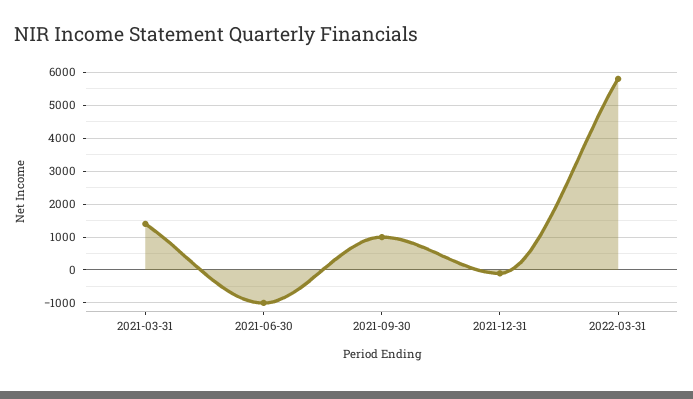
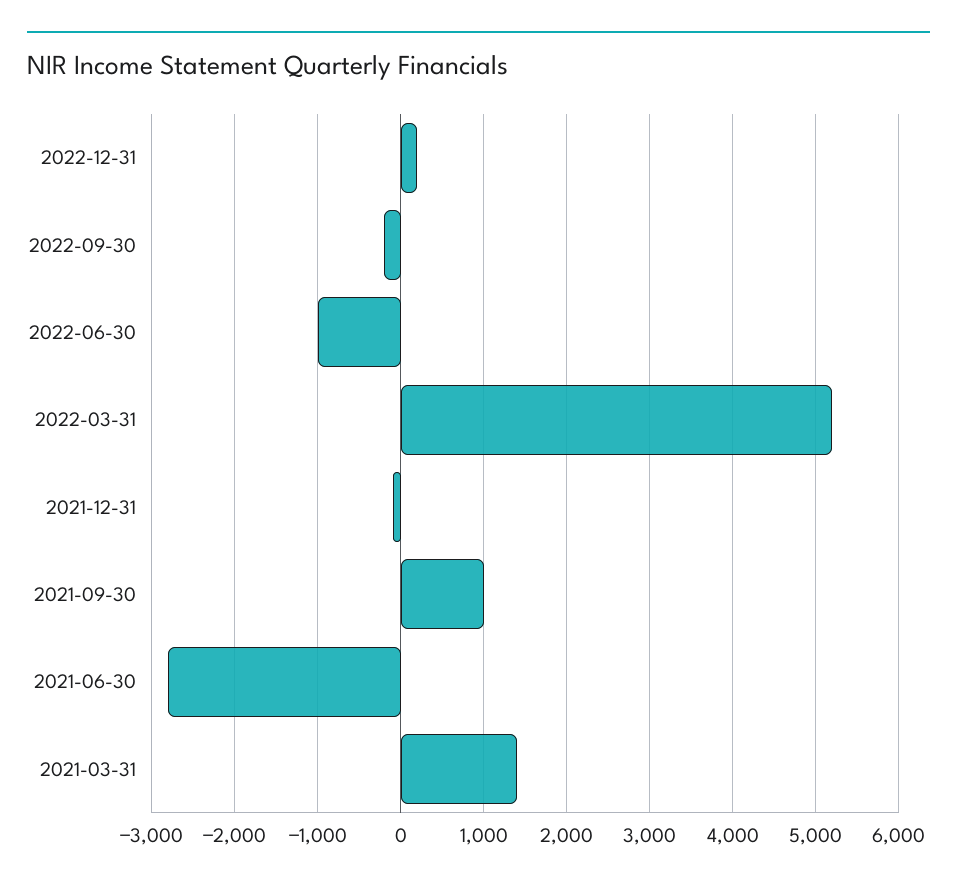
2021-06-30: -1000 -> -2800
2022-03-31: 5800 -> 5200
2022-12-31: none -> 200
2022-09-30: none -> -200
2022-06-30: none -> -1000

